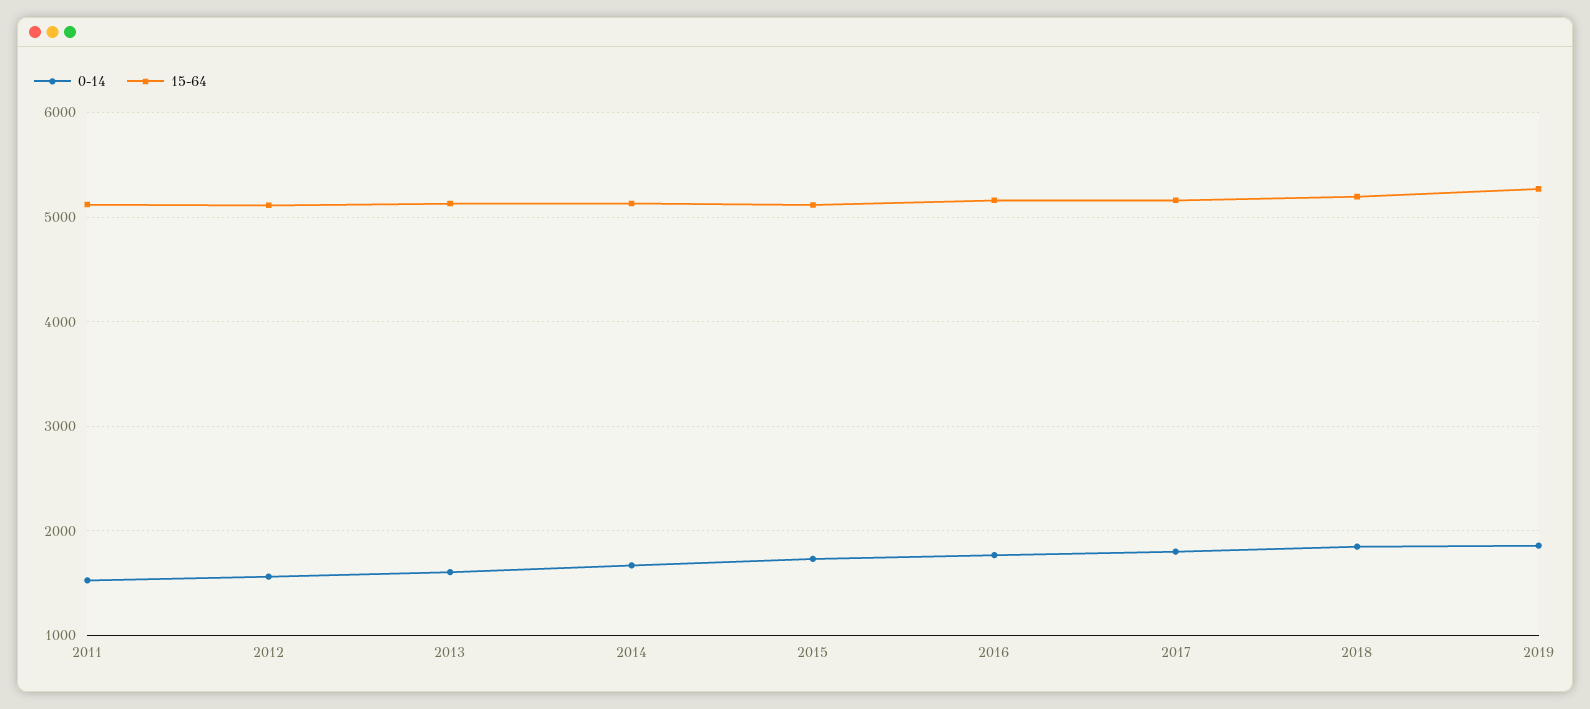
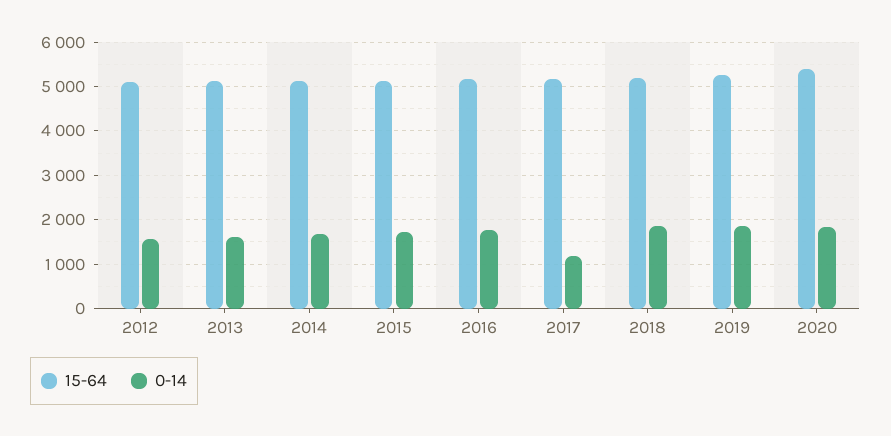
0-14, 2011: 1500 -> none
15-64, 2011: 5100 -> none
0-14, 2017: 1800 -> 1200
15-64, 2020: none -> 5400
0-14, 2020: none -> 1800

